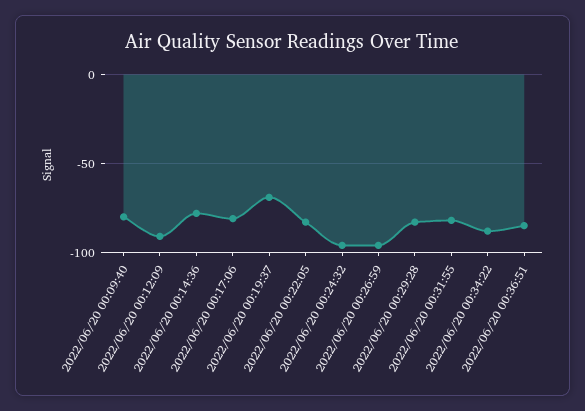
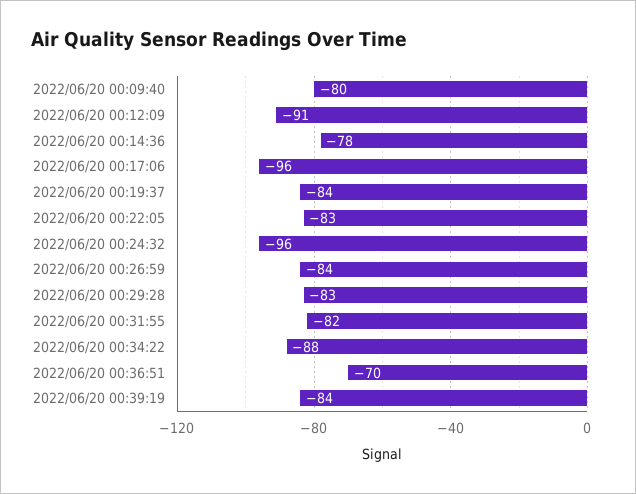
2022/06/20 00:17:06: -80 -> -96
2022/06/20 00:19:37: -70 -> -84
2022/06/20 00:26:59: -95 -> -84
2022/06/20 00:36:51: -85 -> -70
2022/06/20 00:39:19: none -> -84

